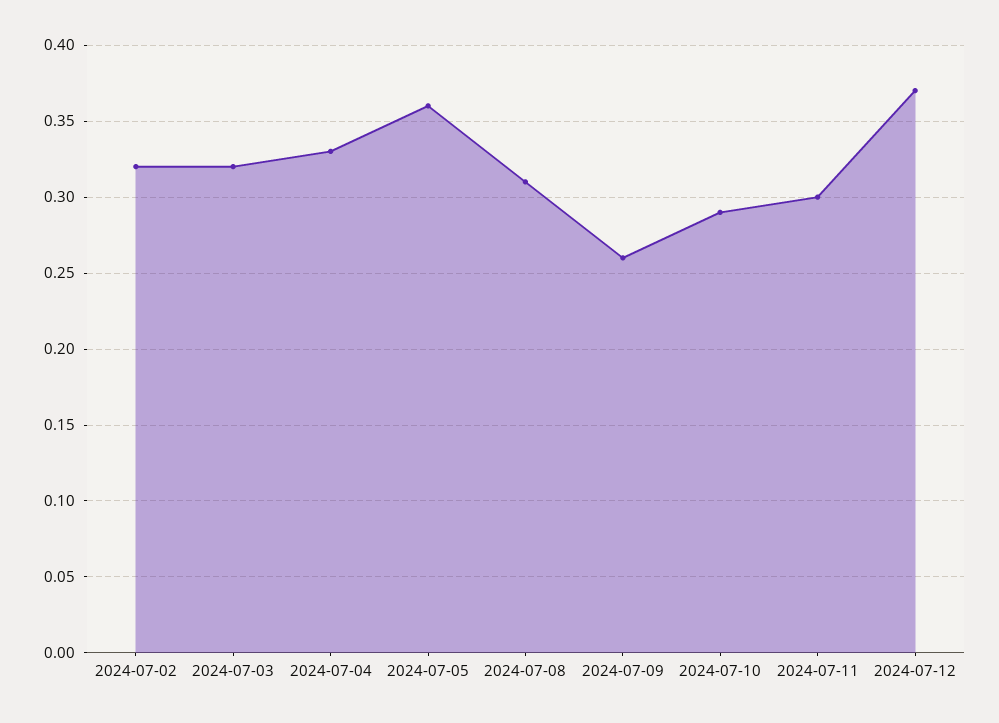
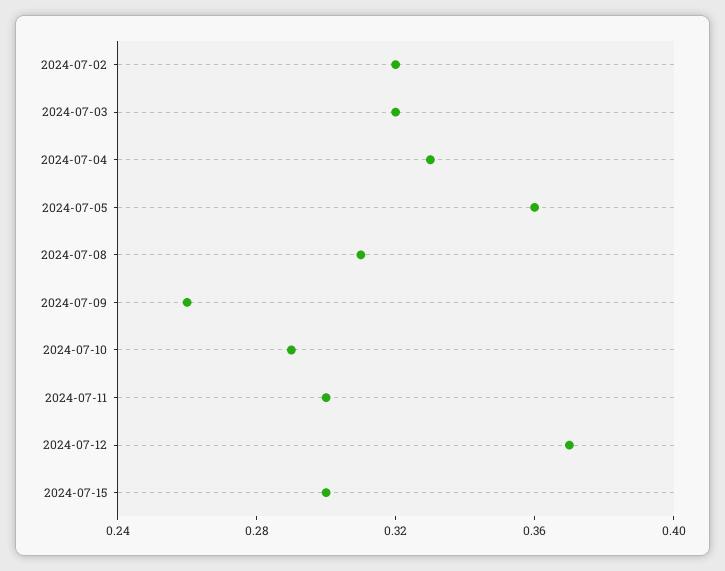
2024-07-15: none -> 0.3

